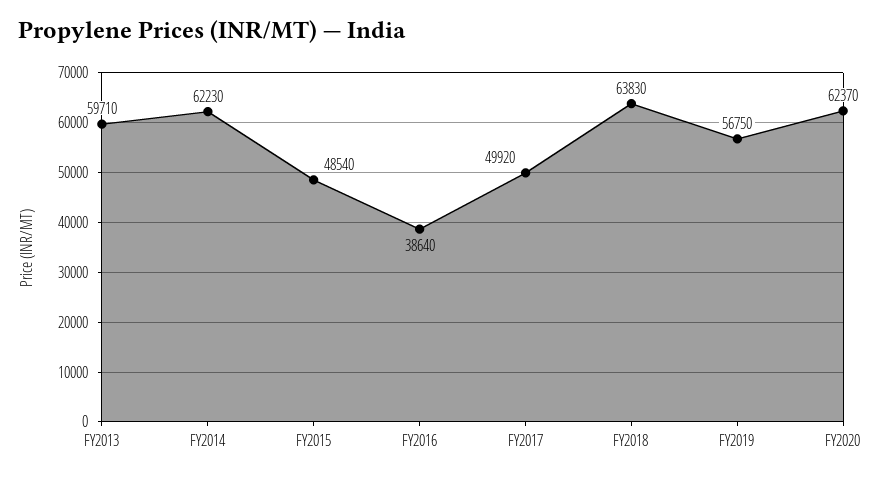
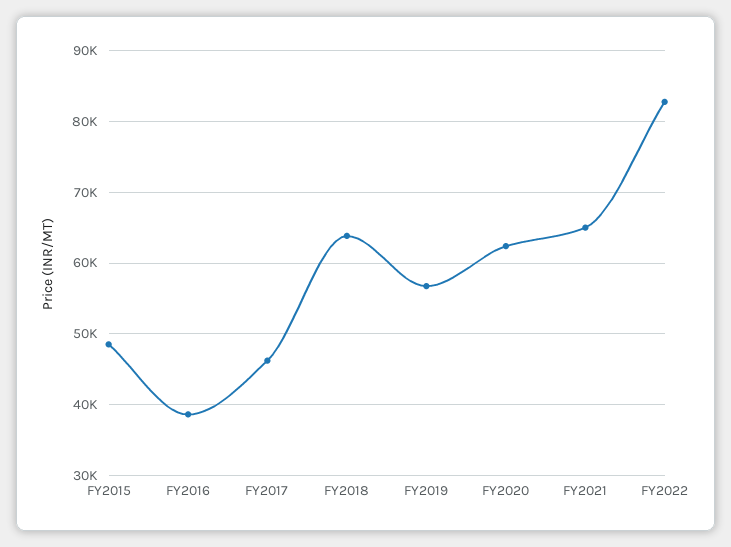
FY2013: 59710 -> none
FY2014: 62230 -> none
FY2017: 49920 -> 46000
FY2021: none -> 65000
FY2022: none -> 83000

